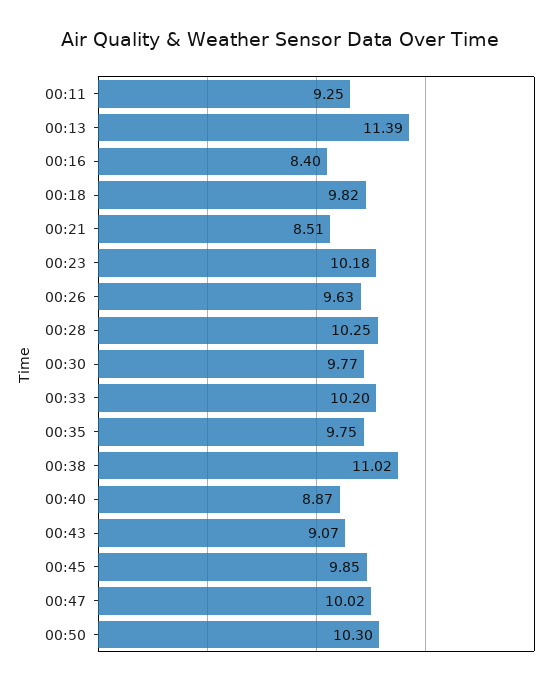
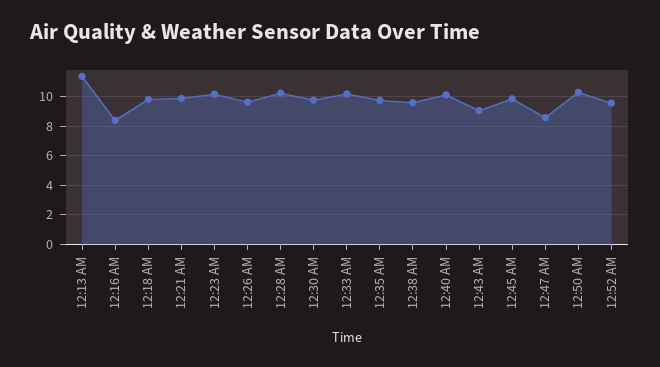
00:11: 9.25 -> none
00:21: 8.51 -> 10
00:38: 11.02 -> 9.5
00:40: 8.87 -> 10
00:47: 10.02 -> 8.5
12:52 AM: none -> 9.5

